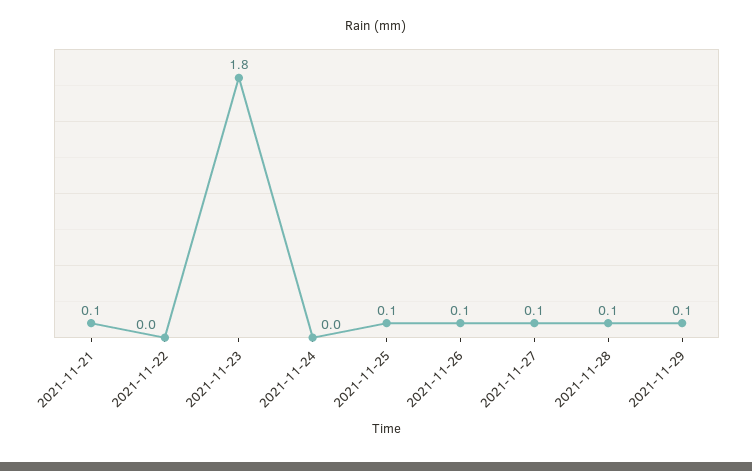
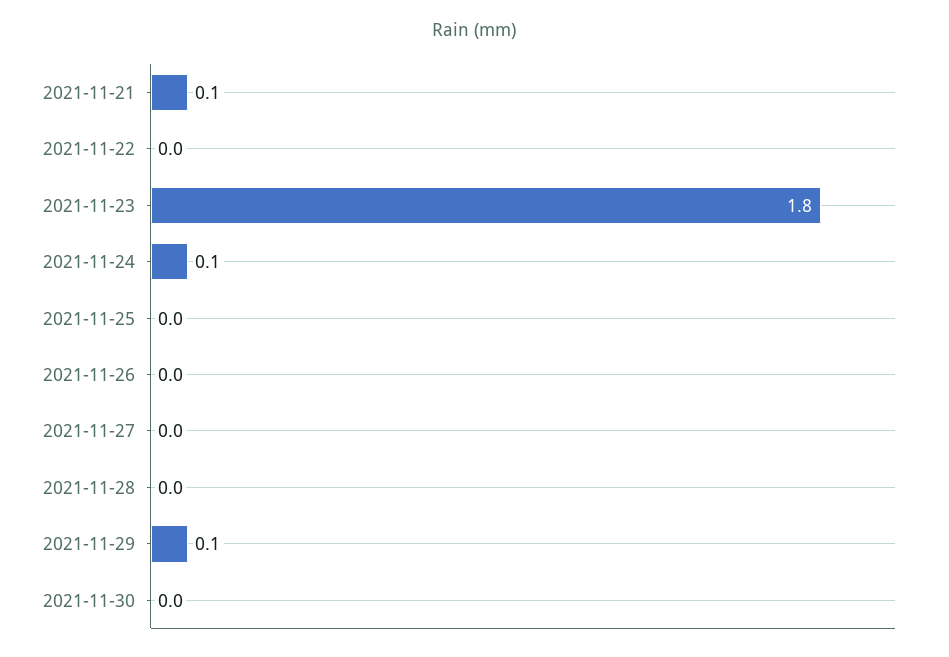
2021-11-24: 0 -> 0.1
2021-11-25: 0.1 -> 0
2021-11-26: 0.1 -> 0
2021-11-27: 0.1 -> 0
2021-11-28: 0.1 -> 0
2021-11-30: none -> 0

